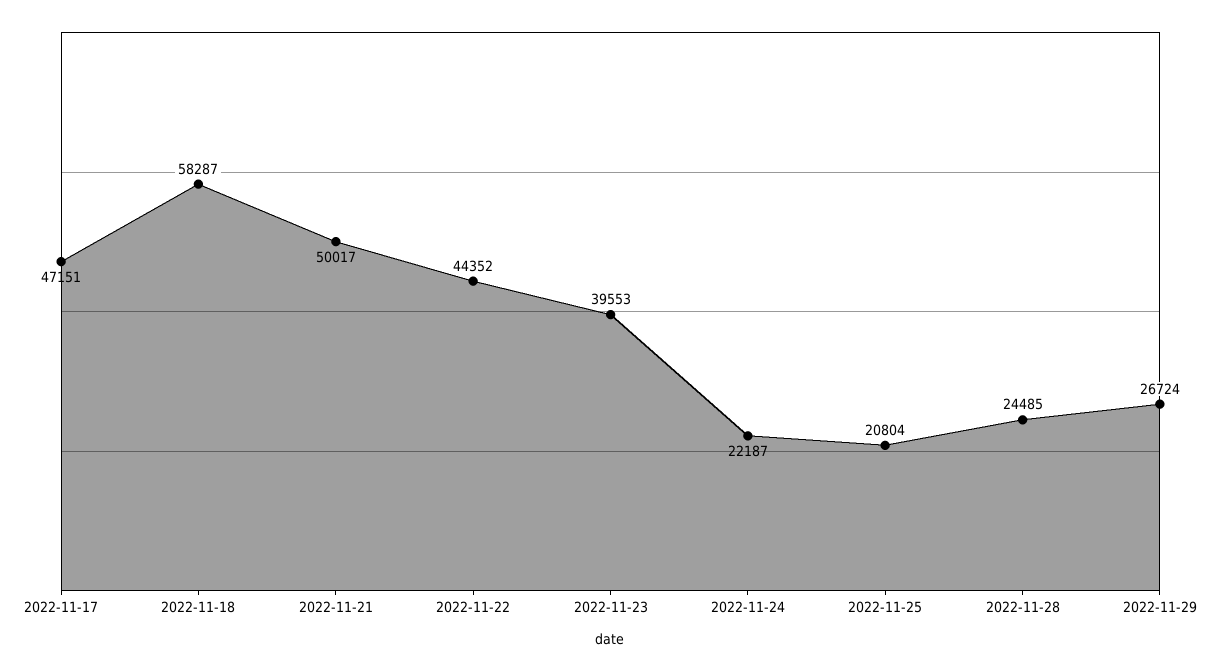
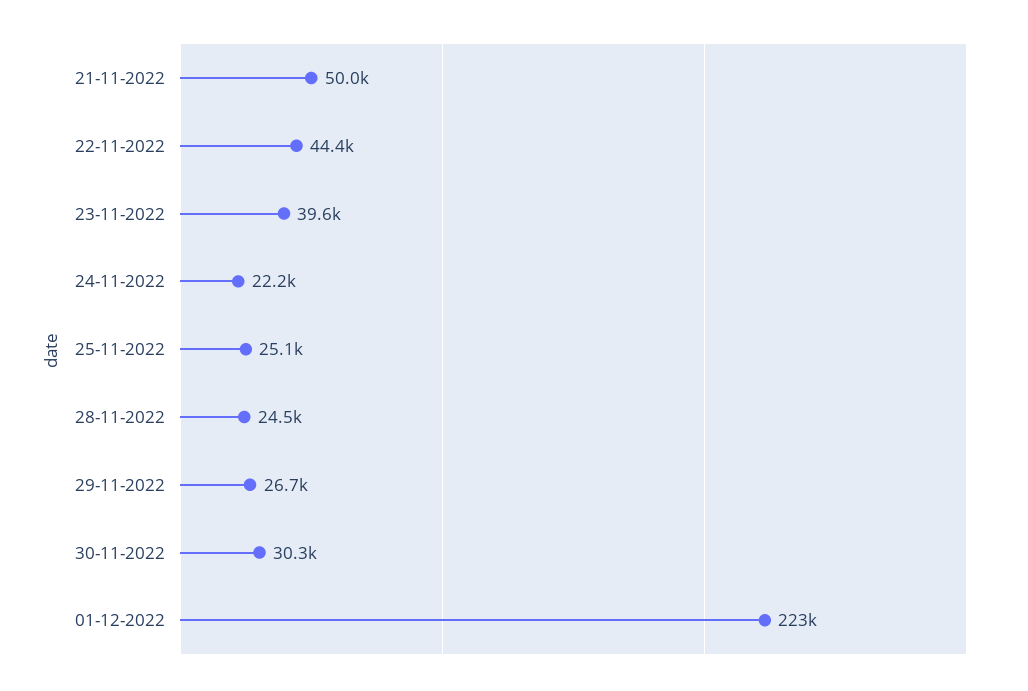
2022-11-17: 47151 -> none
2022-11-18: 58287 -> none
2022-11-25: 20804 -> 25100
30-11-2022: none -> 30300
01-12-2022: none -> 223000

